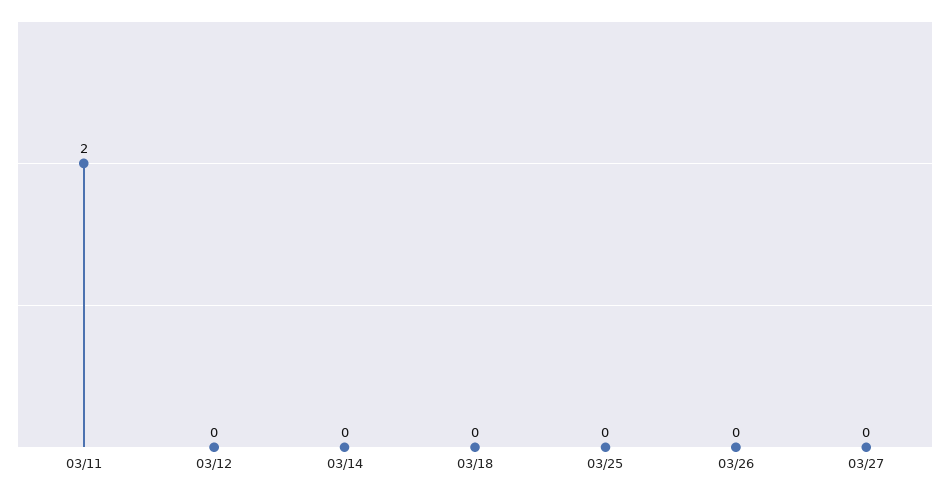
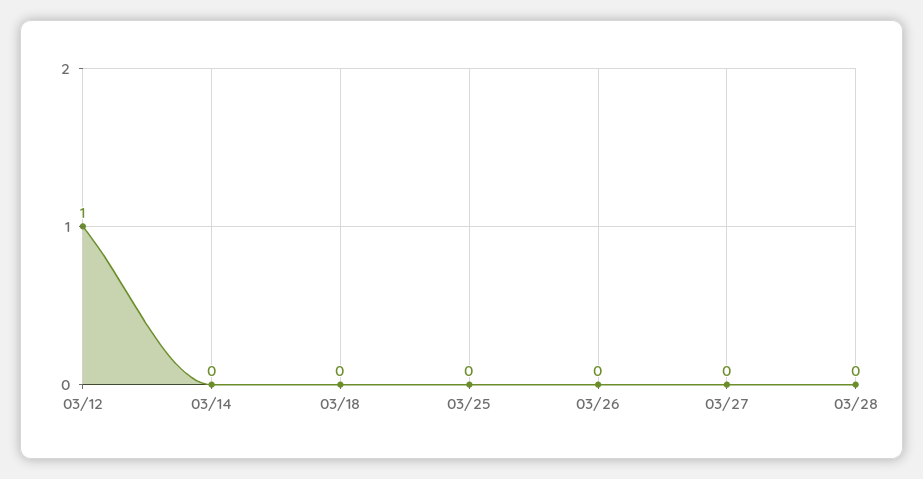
03/11: 2 -> none
03/12: 0 -> 1
03/28: none -> 0

